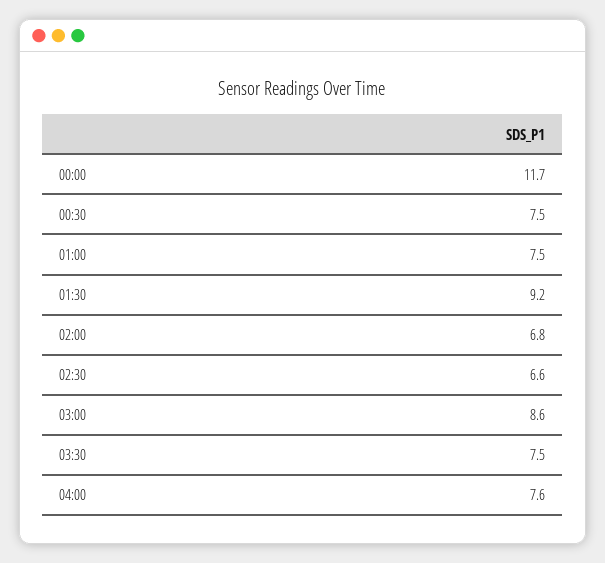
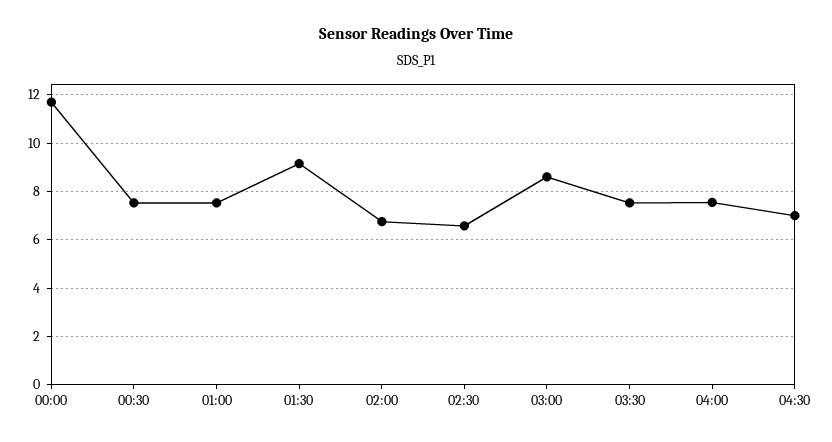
04:30: none -> 7

